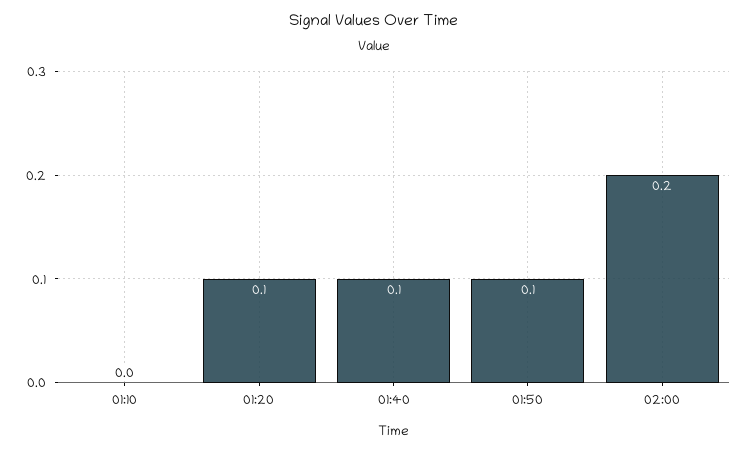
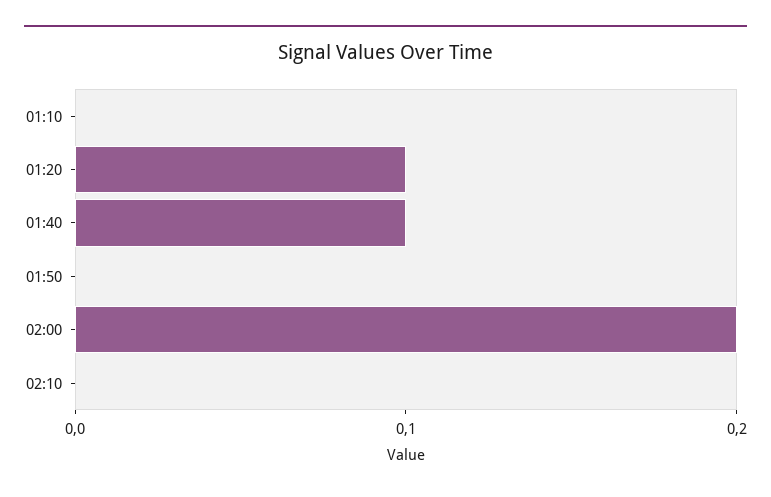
01:50: 0.1 -> 0
02:10: none -> 0

